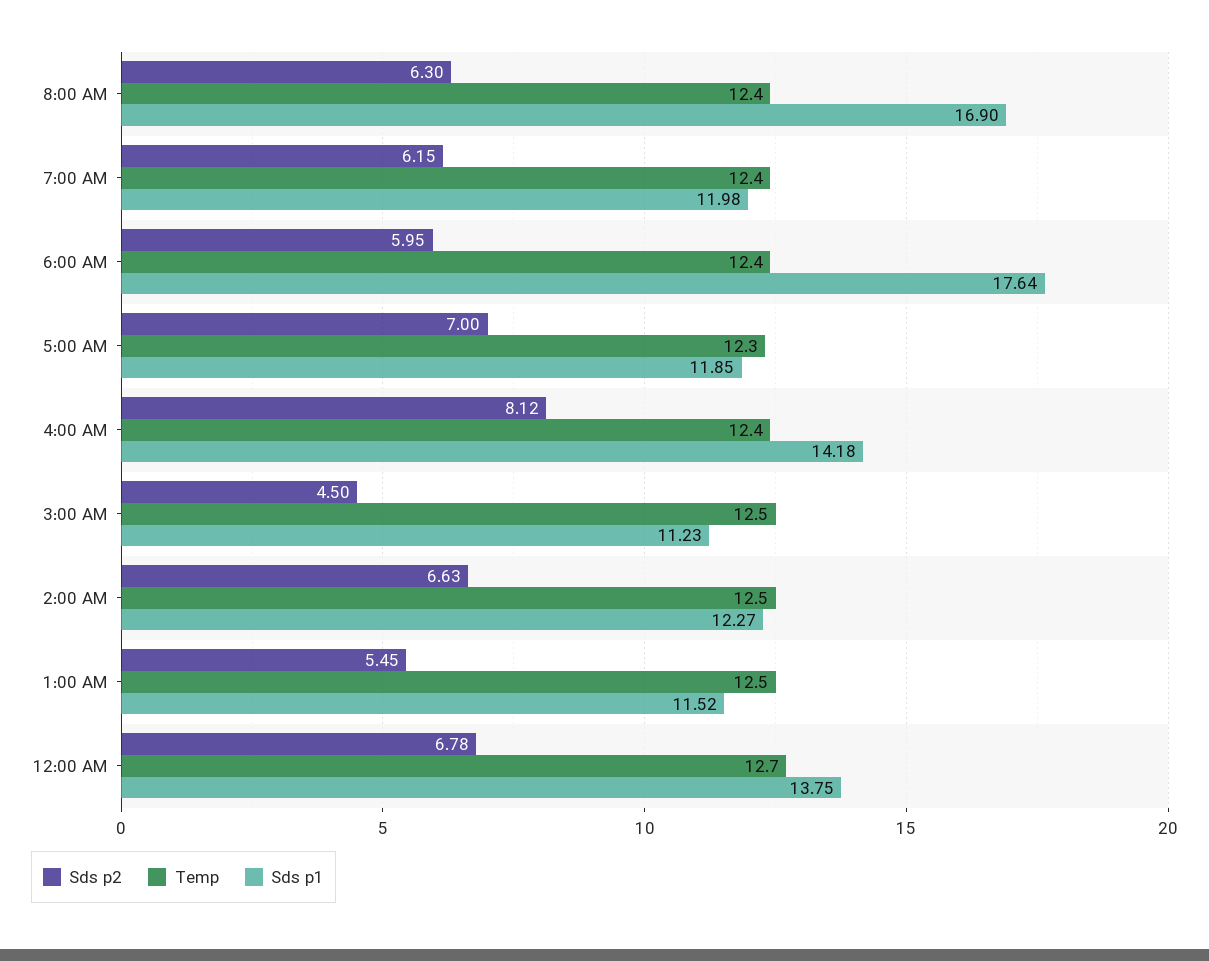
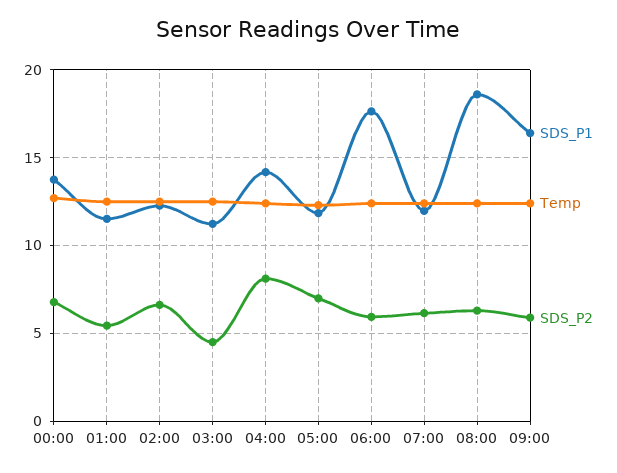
Sds p1, 8:00 AM: 16.9 -> 18.5
Sds p1, 09:00: none -> 16.5
Temp, 09:00: none -> 12.5
Sds p2, 09:00: none -> 6

